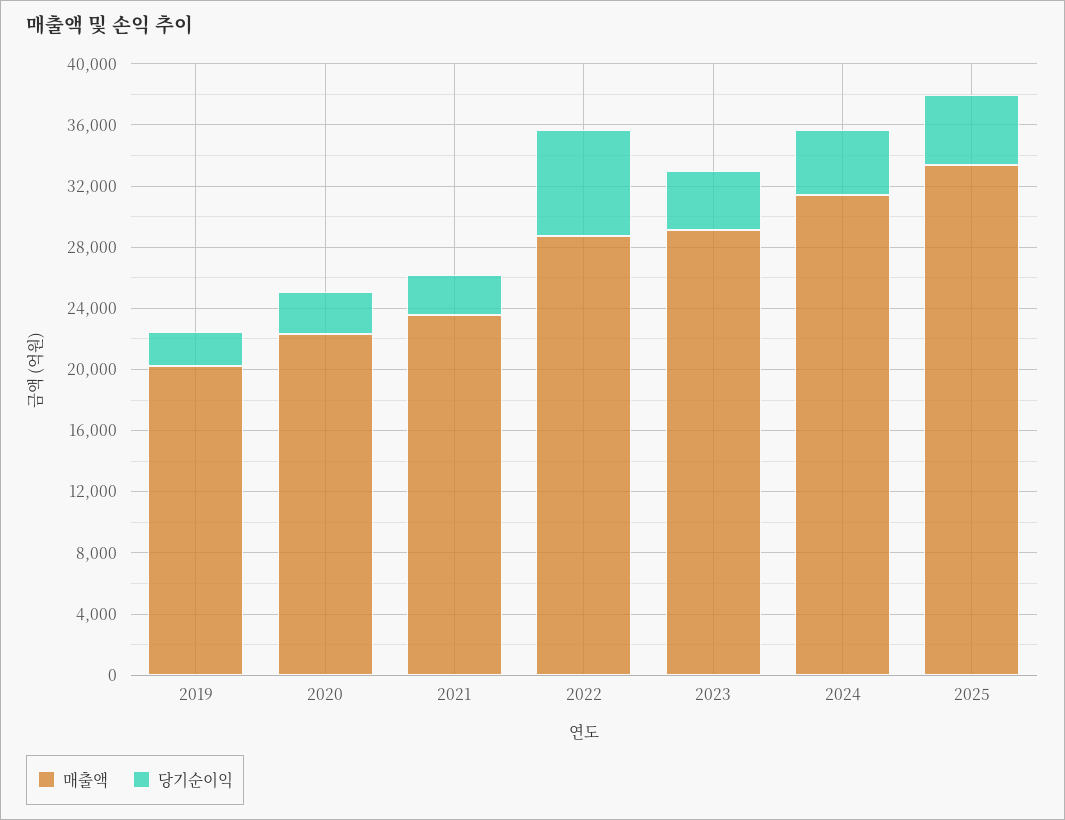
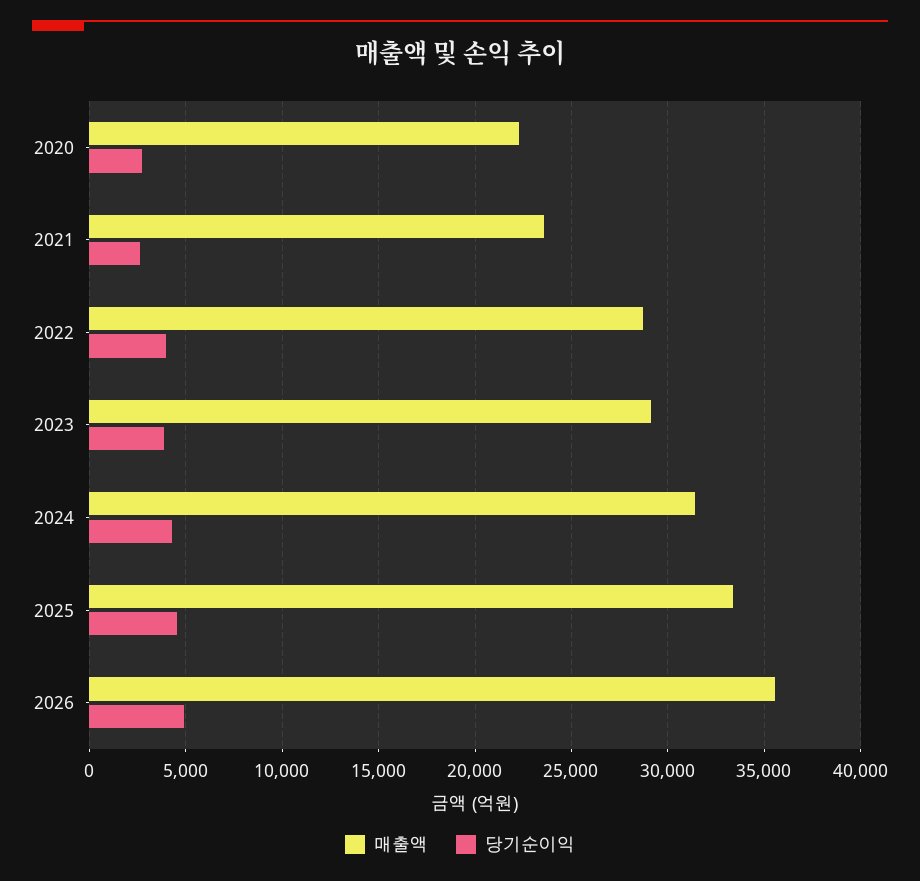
매출액, 2019: 20000 -> none
당기순이익, 2019: 2000 -> none
당기순이익, 2022: 7000 -> 4000
매출액, 2026: none -> 35500
당기순이익, 2026: none -> 5000

